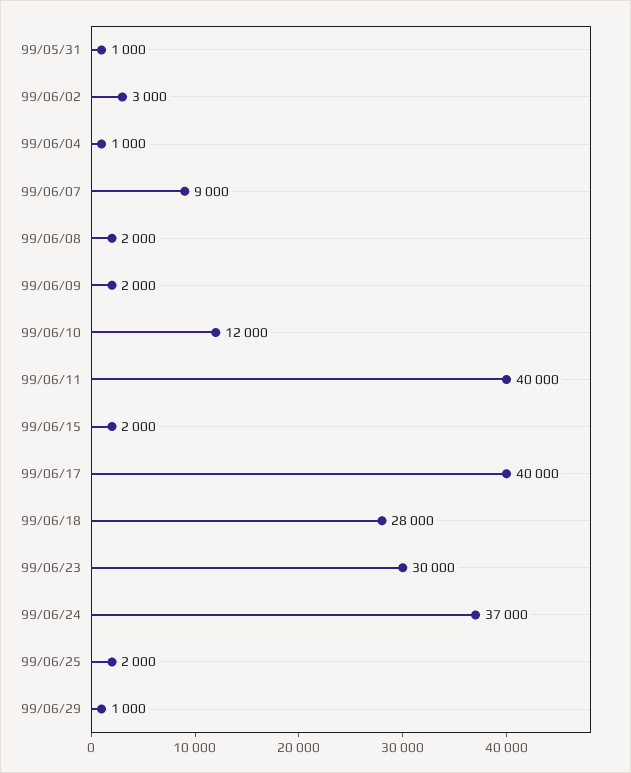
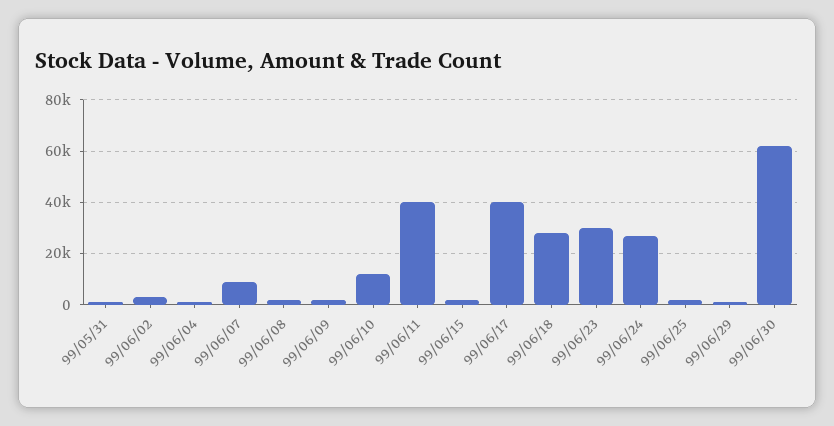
99/06/24: 37000 -> 27500
99/06/30: none -> 62500

